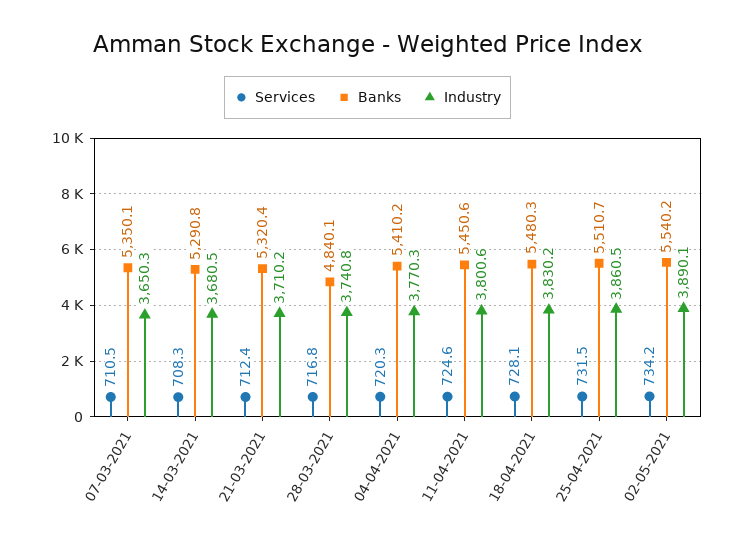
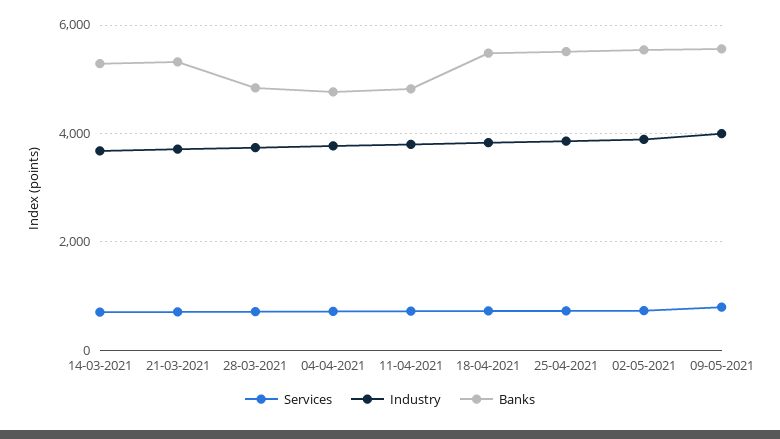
Services, 07-03-2021: 710.5 -> none
Banks, 07-03-2021: 5350.1 -> none
Industry, 07-03-2021: 3650.3 -> none
Banks, 04-04-2021: 5410.2 -> 4800
Banks, 11-04-2021: 5450.6 -> 4800
Services, 09-05-2021: none -> 800
Industry, 09-05-2021: none -> 4000
Banks, 09-05-2021: none -> 5600

